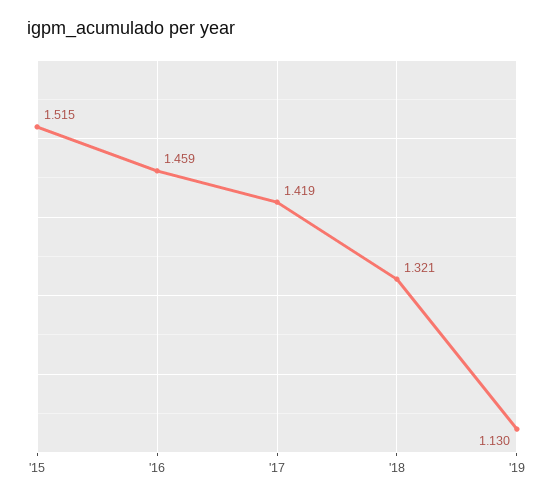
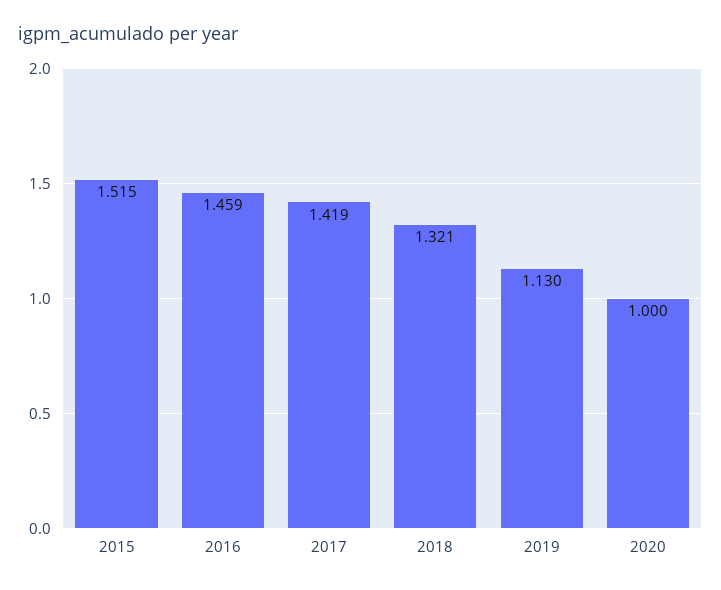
2020: none -> 1

